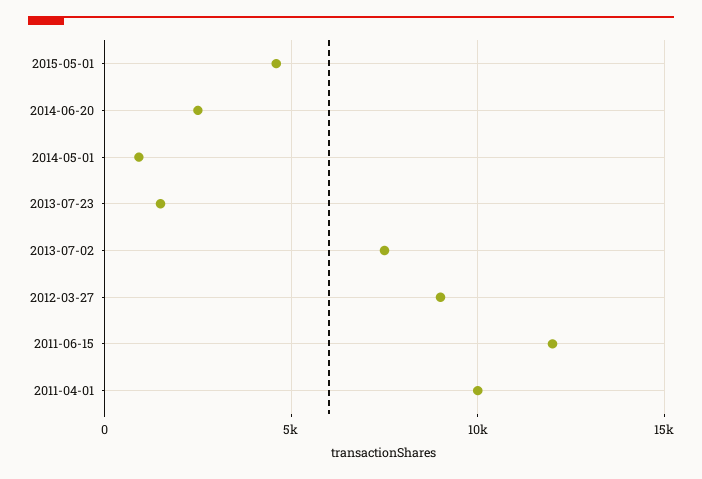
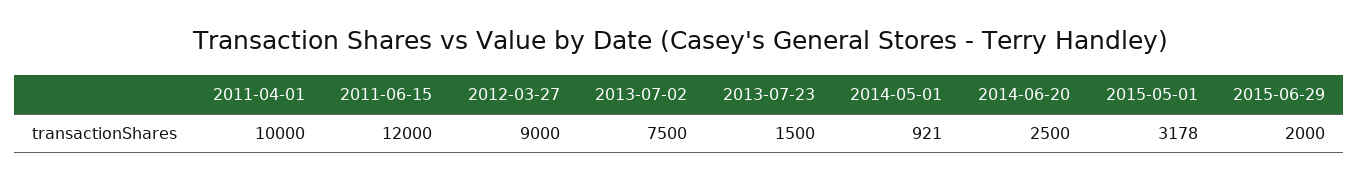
2015-05-01: 4500 -> 3178
2015-06-29: none -> 2000

